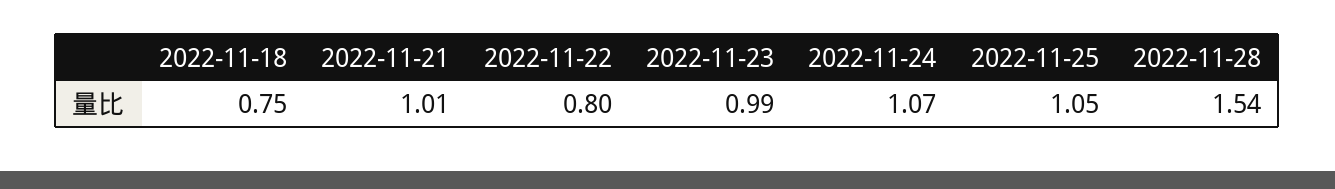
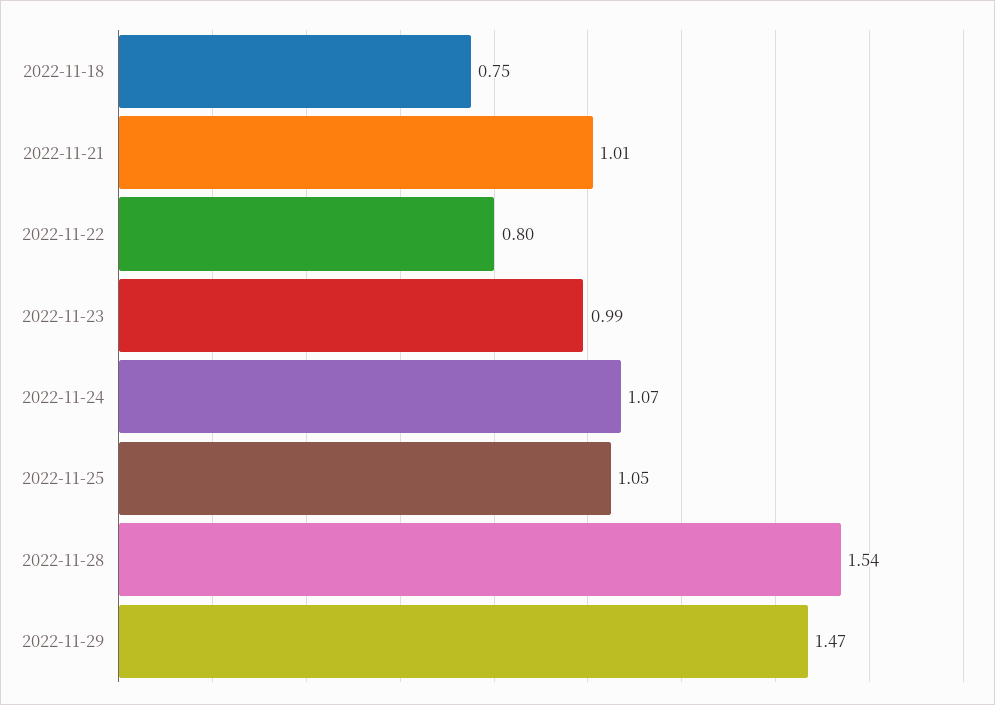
2022-11-29: none -> 1.47

